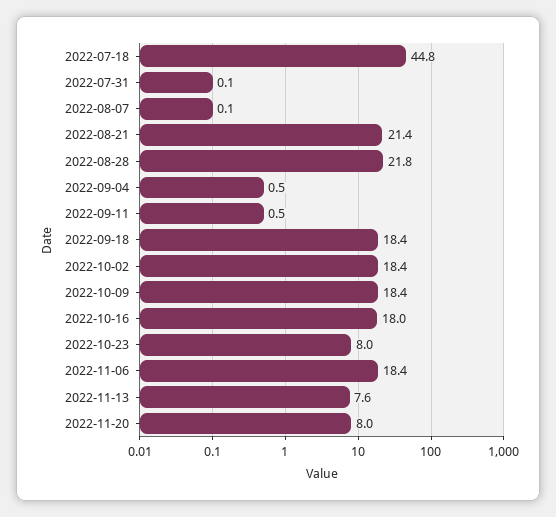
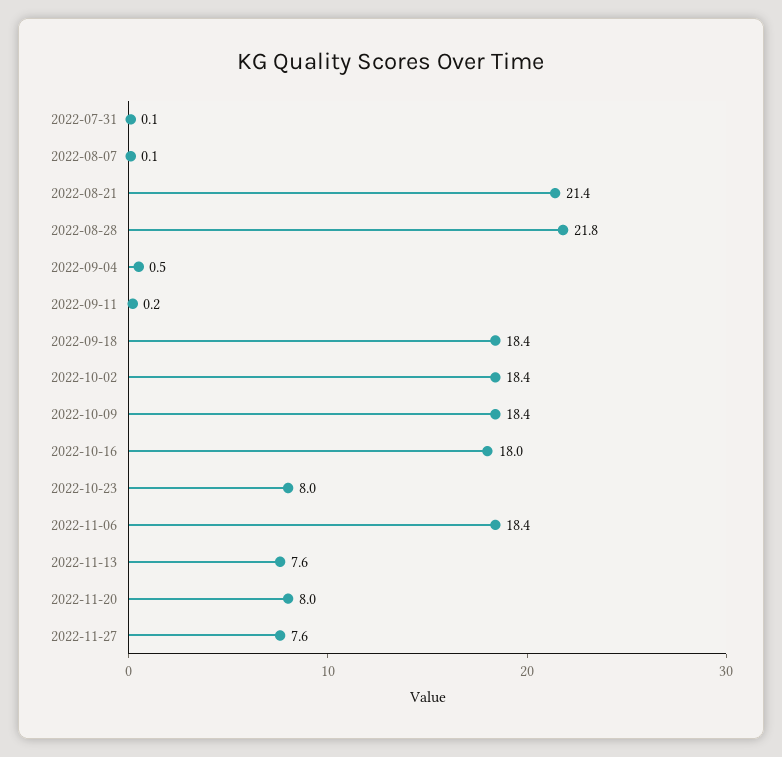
2022-07-18: 44.8 -> none
2022-09-11: 0.5 -> 0.2
2022-11-27: none -> 7.6

